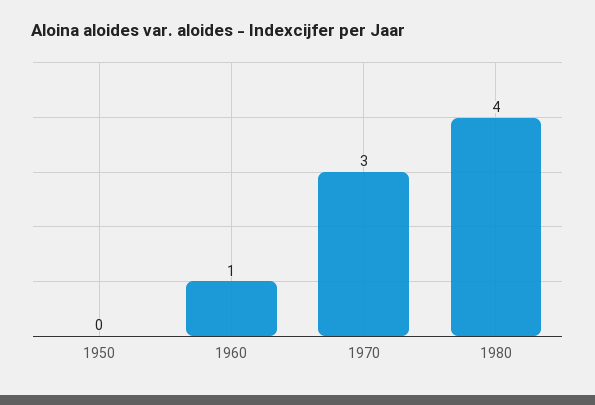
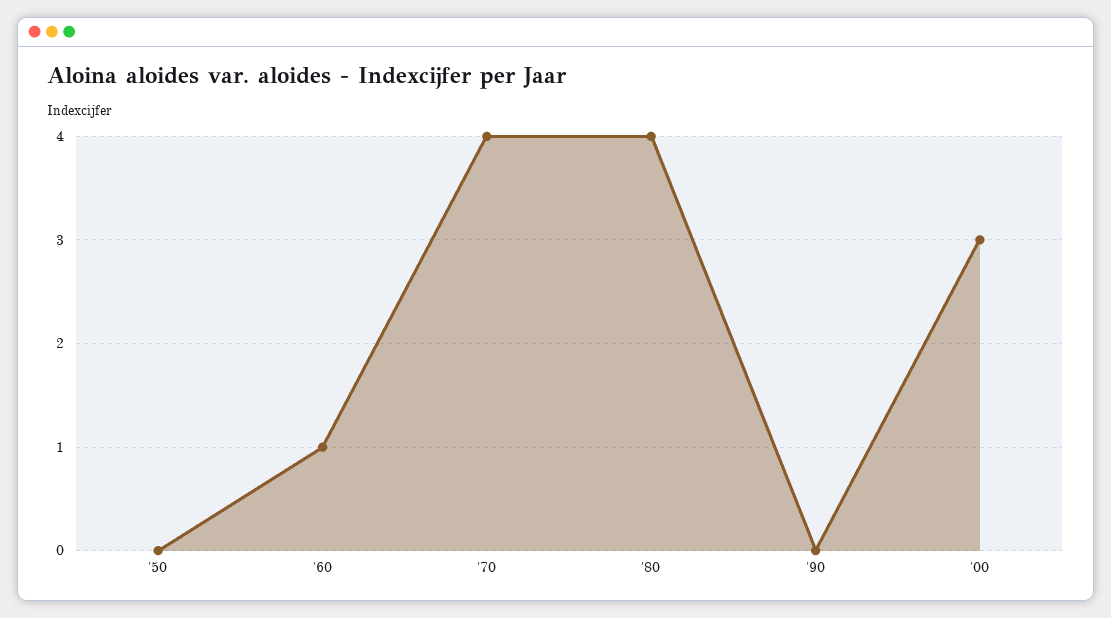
1970: 3 -> 4
'90: none -> 0
'00: none -> 3

